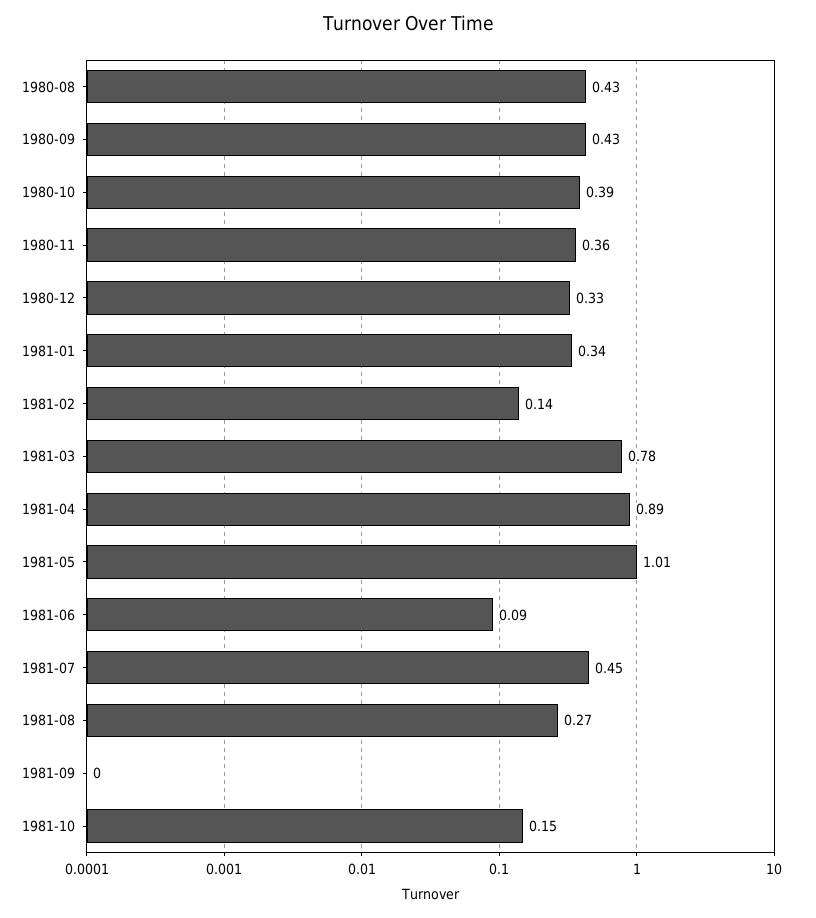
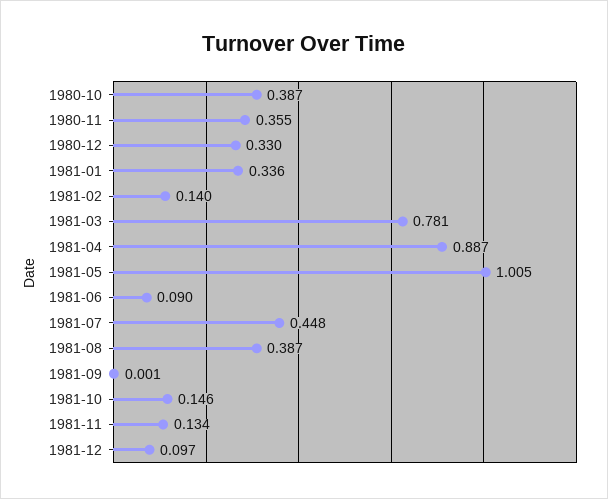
1980-08: 0.43 -> none
1980-09: 0.43 -> none
1981-08: 0.27 -> 0.387
1981-11: none -> 0.134
1981-12: none -> 0.097

